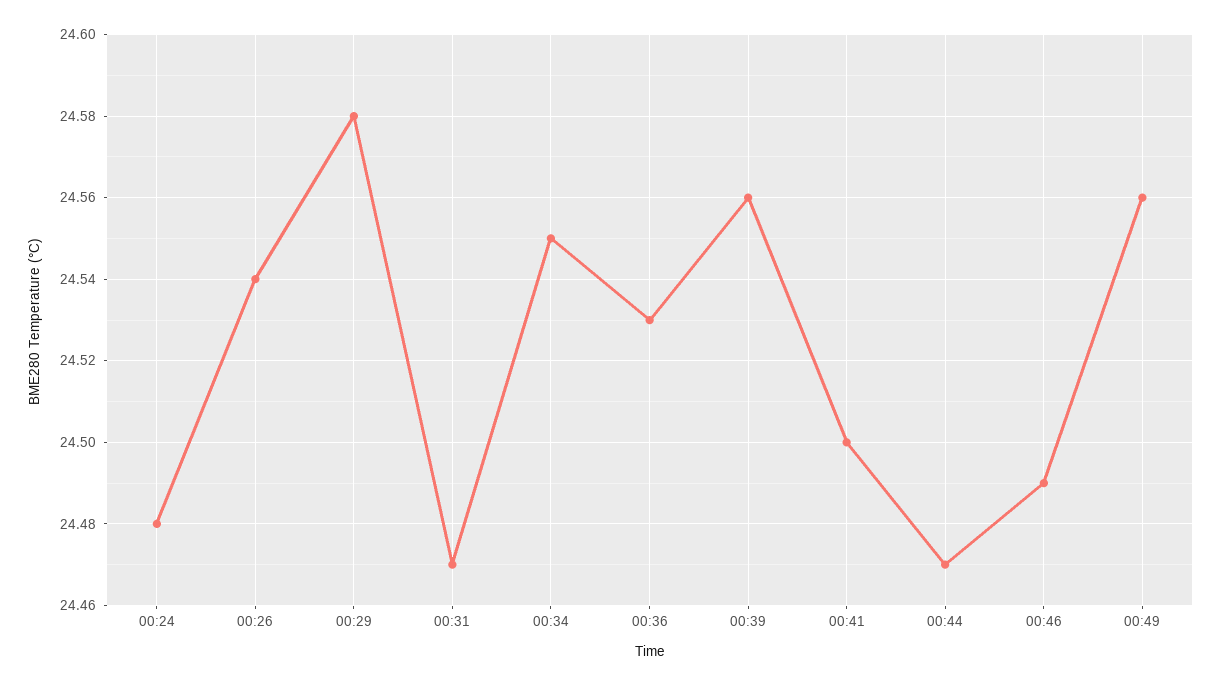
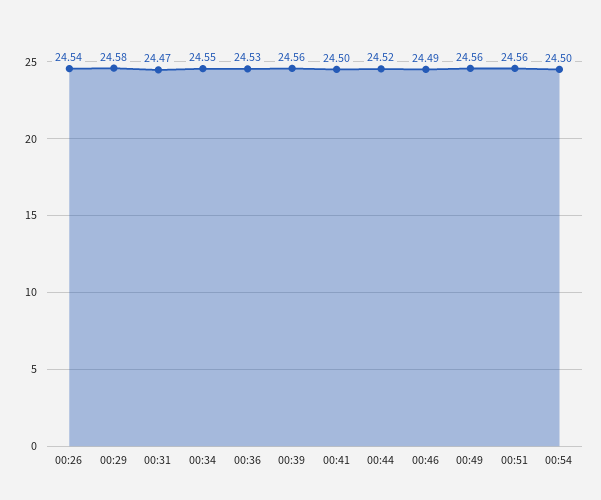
00:24: 24.48 -> none
00:44: 24.47 -> 24.52
00:51: none -> 24.56
00:54: none -> 24.5

